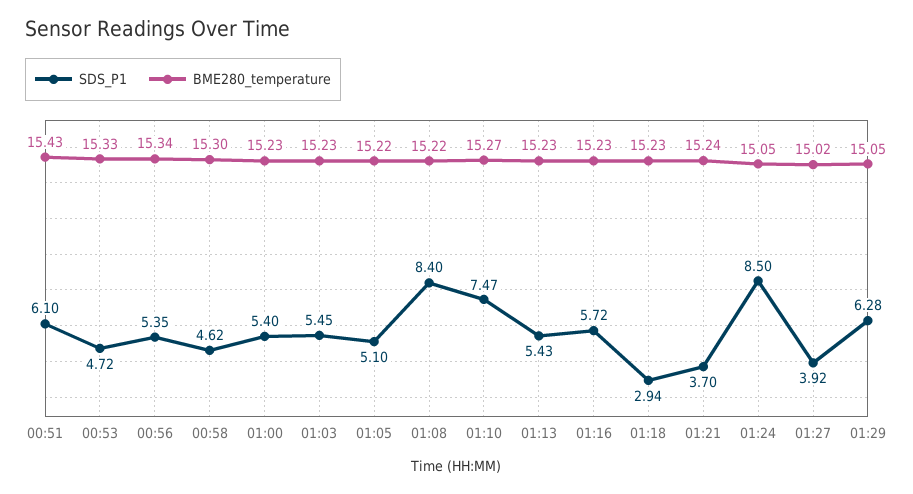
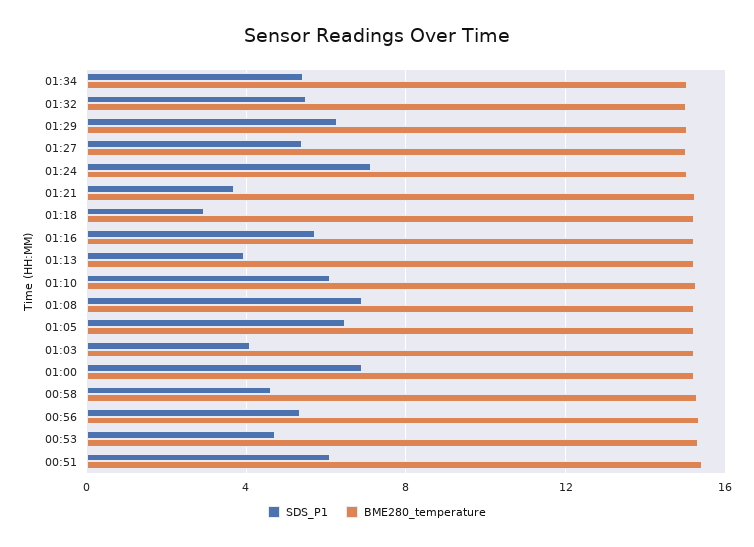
SDS_P1, 01:00: 5.4 -> 7
SDS_P1, 01:03: 5.45 -> 4
SDS_P1, 01:05: 5.1 -> 6.5
SDS_P1, 01:08: 8.4 -> 7
SDS_P1, 01:10: 7.47 -> 6
SDS_P1, 01:13: 5.43 -> 4
SDS_P1, 01:24: 8.5 -> 7
SDS_P1, 01:27: 3.92 -> 5.5
SDS_P1, 01:34: none -> 5.5
BME280_temperature, 01:34: none -> 15
SDS_P1, 01:32: none -> 5.5
BME280_temperature, 01:32: none -> 15

